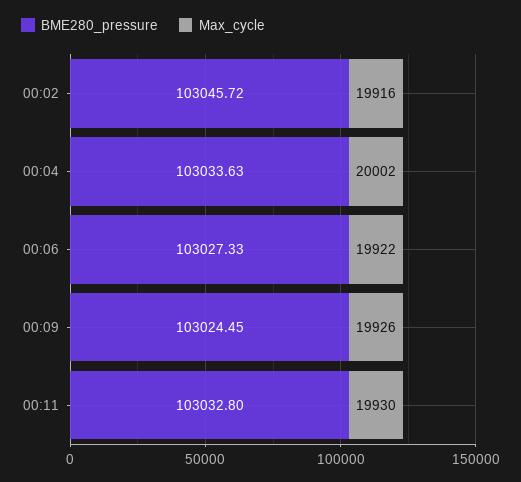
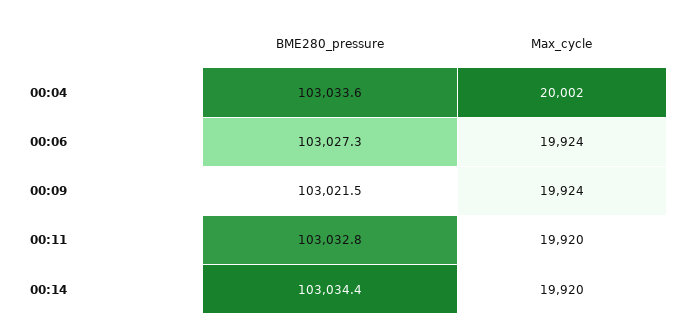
BME280_pressure, 00:02: 103045.72 -> none
Max_cycle, 00:02: 19916 -> none
Max_cycle, 00:06: 19922 -> 19924
BME280_pressure, 00:09: 103024.45 -> 103021.5
Max_cycle, 00:09: 19926 -> 19924
Max_cycle, 00:11: 19930 -> 19920
BME280_pressure, 00:14: none -> 103034.4
Max_cycle, 00:14: none -> 19920

